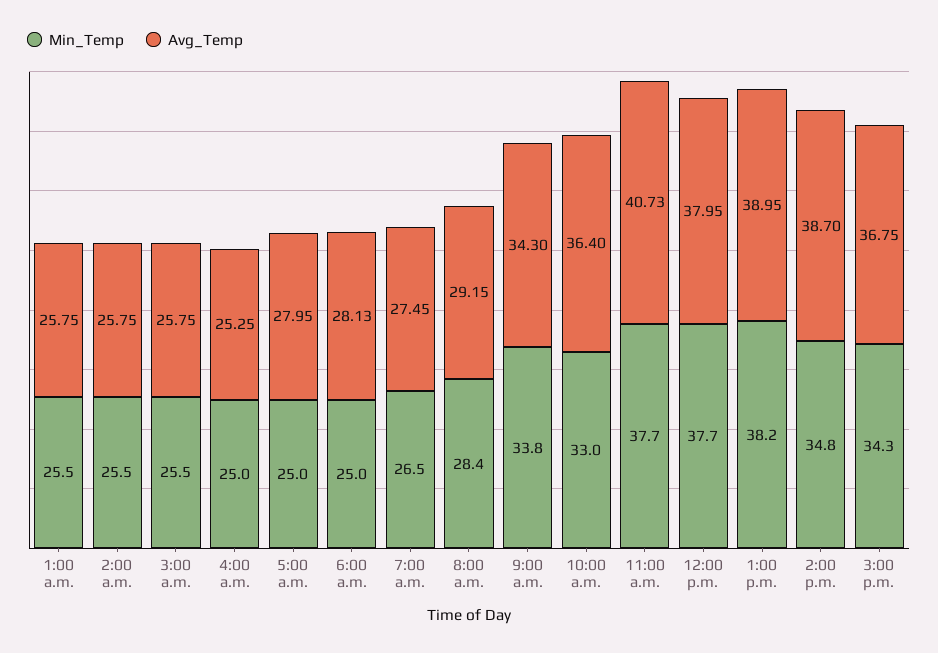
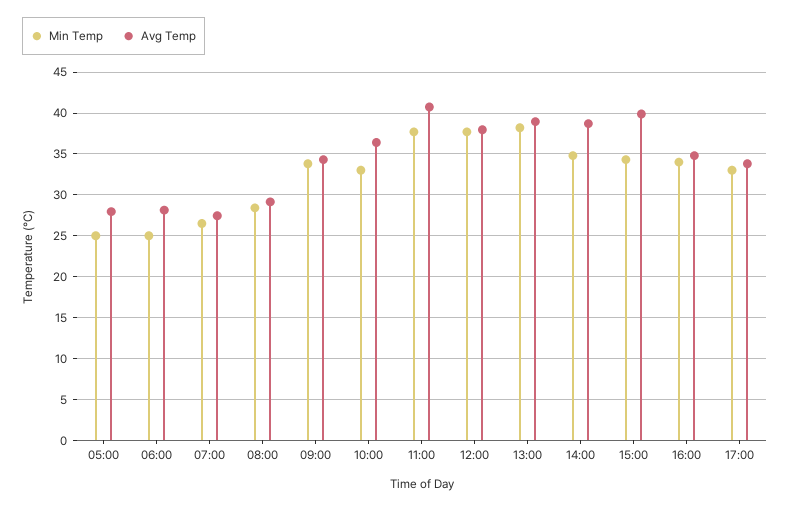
Min_Temp, 1:00 a.m.: 25.5 -> none
Avg_Temp, 1:00 a.m.: 25.75 -> none
Min_Temp, 2:00 a.m.: 25.5 -> none
Avg_Temp, 2:00 a.m.: 25.75 -> none
Min_Temp, 3:00 a.m.: 25.5 -> none
Avg_Temp, 3:00 a.m.: 25.75 -> none
Min_Temp, 4:00 a.m.: 25 -> none
Avg_Temp, 4:00 a.m.: 25.25 -> none
Avg_Temp, 3:00 p.m.: 36.75 -> 40
Min_Temp, 16:00: none -> 34
Avg_Temp, 16:00: none -> 35
Min_Temp, 17:00: none -> 33
Avg_Temp, 17:00: none -> 34

